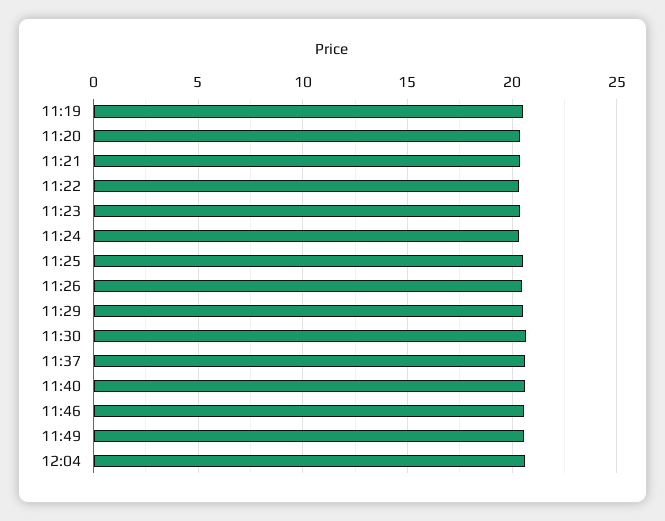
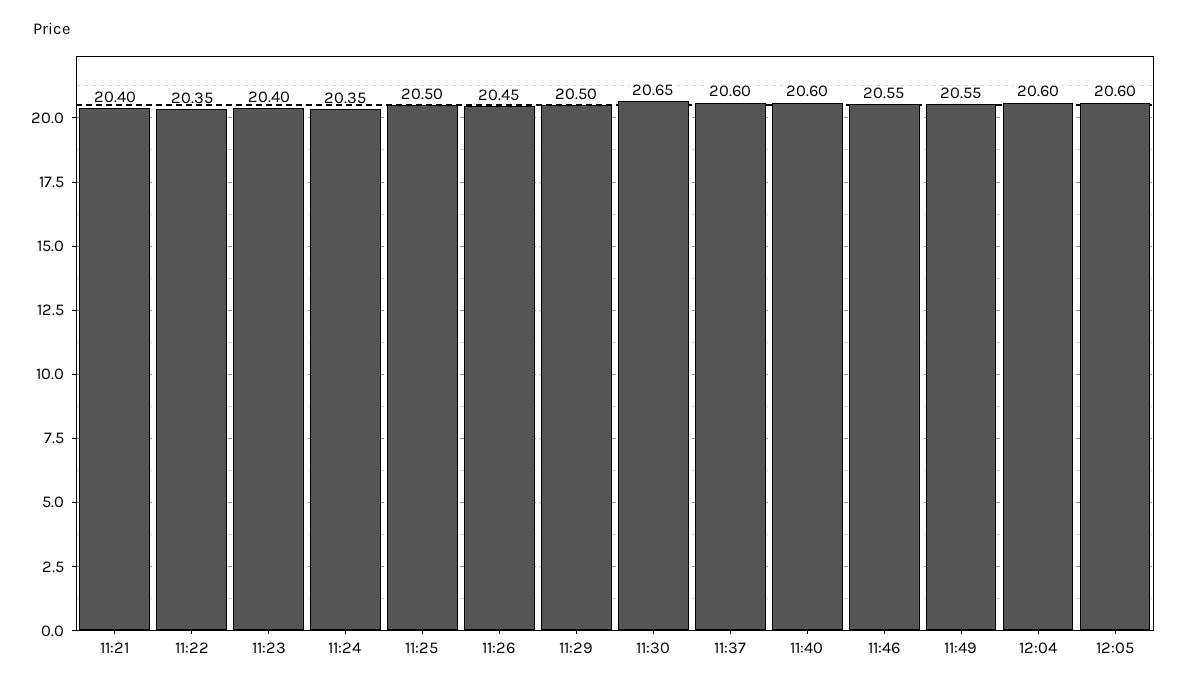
11:19: 20.5 -> none
11:20: 20.5 -> none
12:05: none -> 20.6

